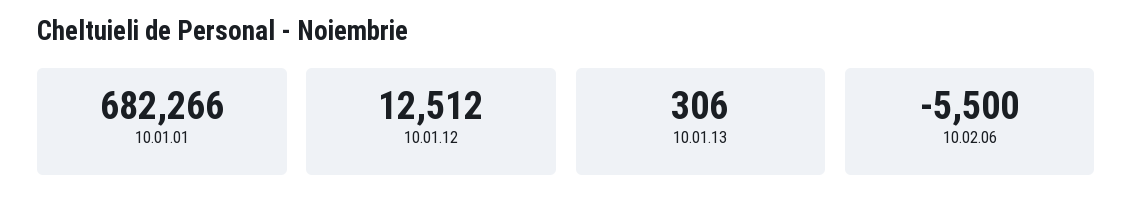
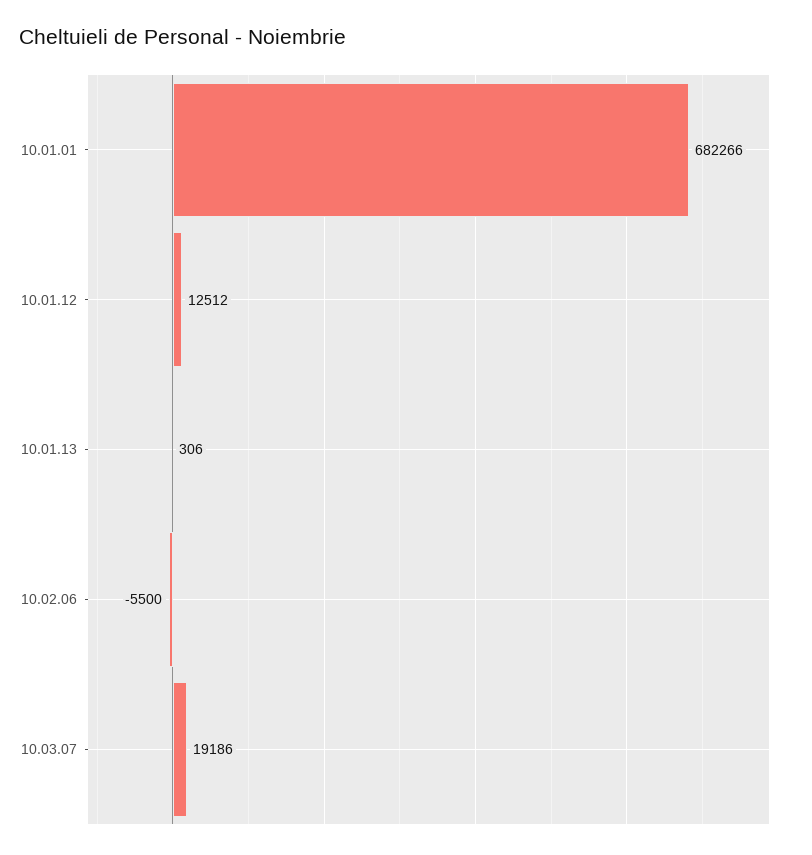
10.03.07: none -> 19186

